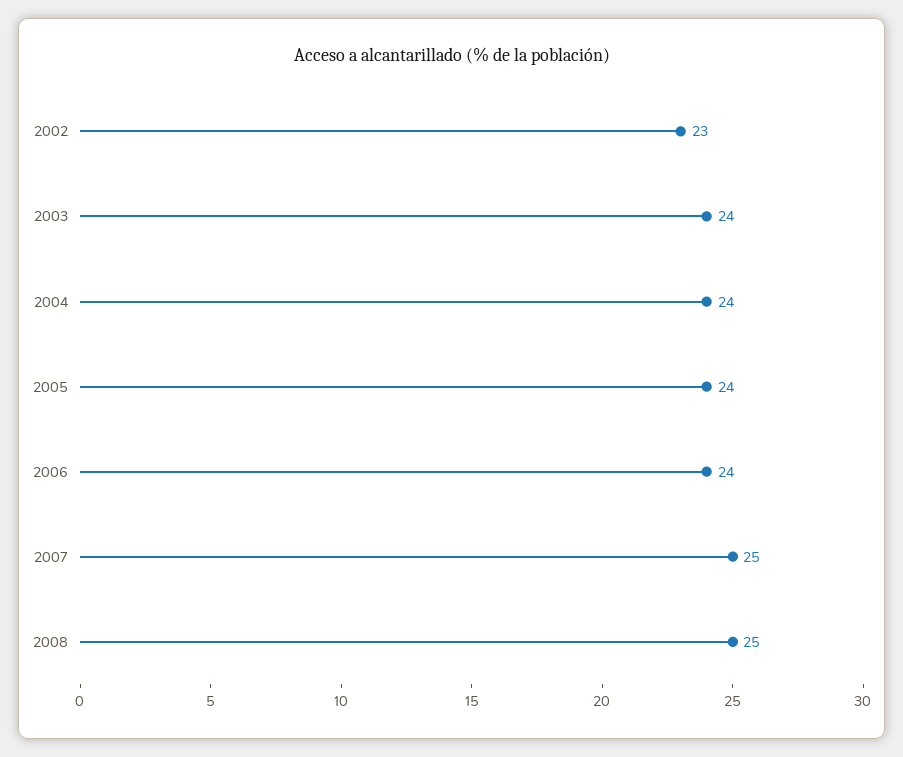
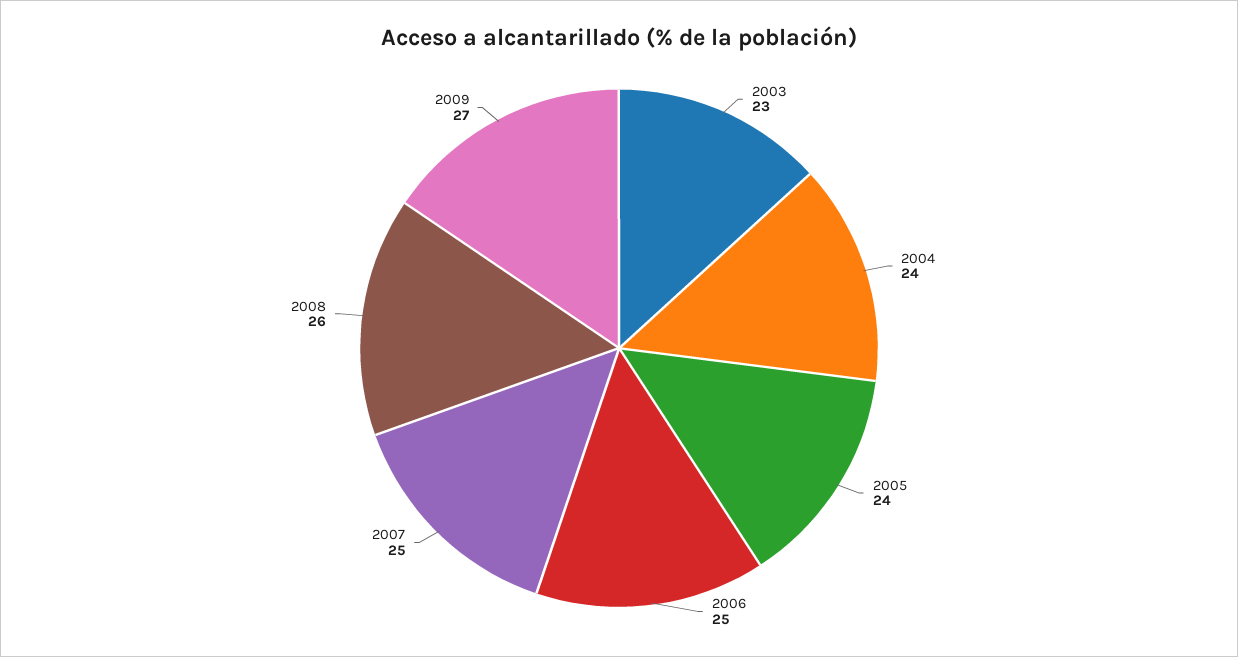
2002: 23 -> none
2003: 24 -> 23
2006: 24 -> 25
2008: 25 -> 26
2009: none -> 27

